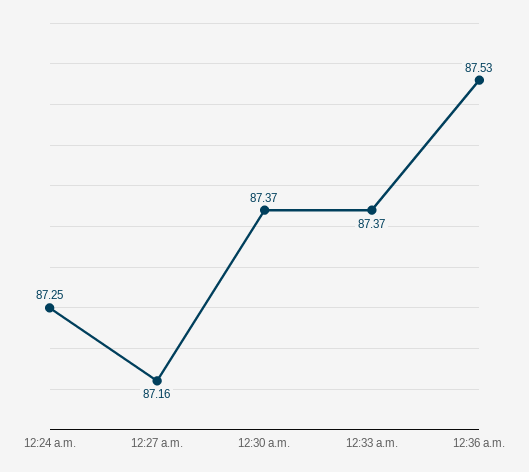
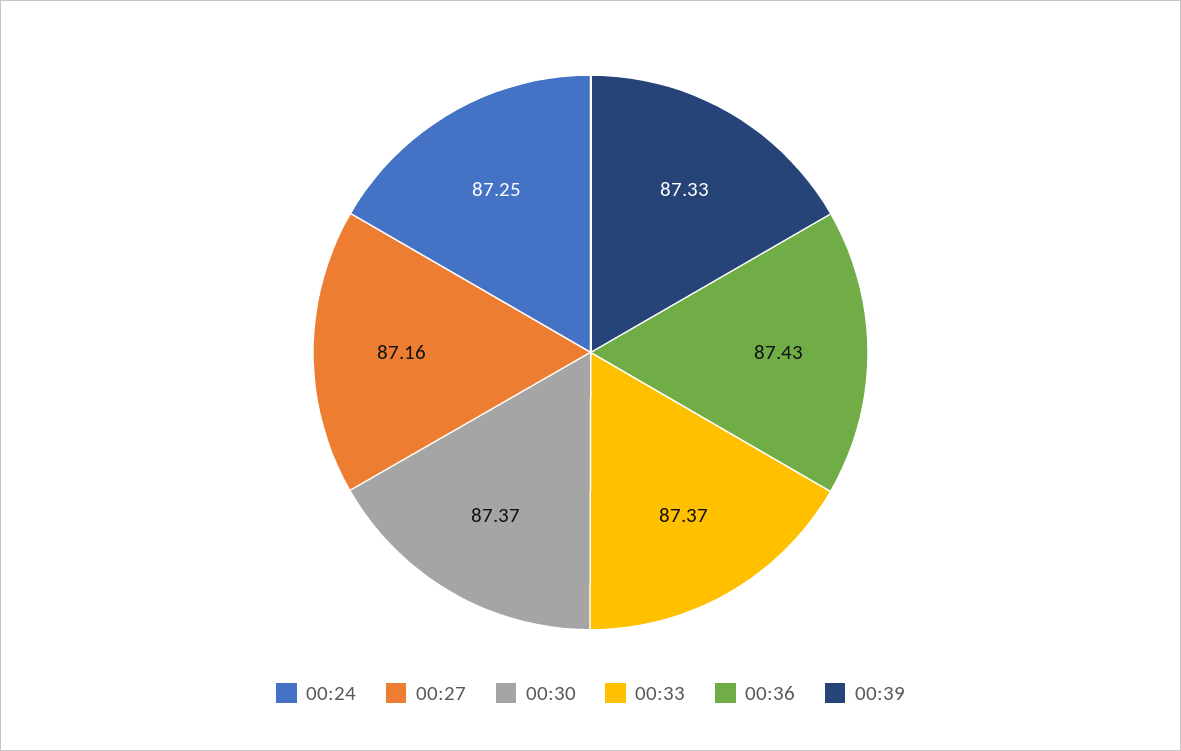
12:36 a.m.: 87.53 -> 87.43
00:39: none -> 87.33

